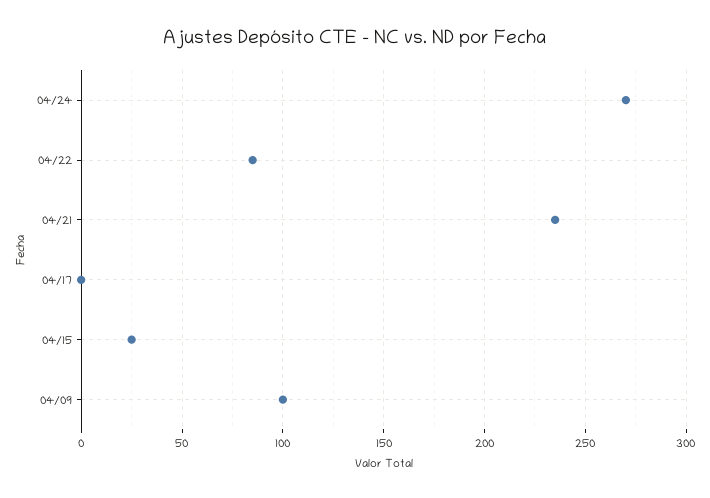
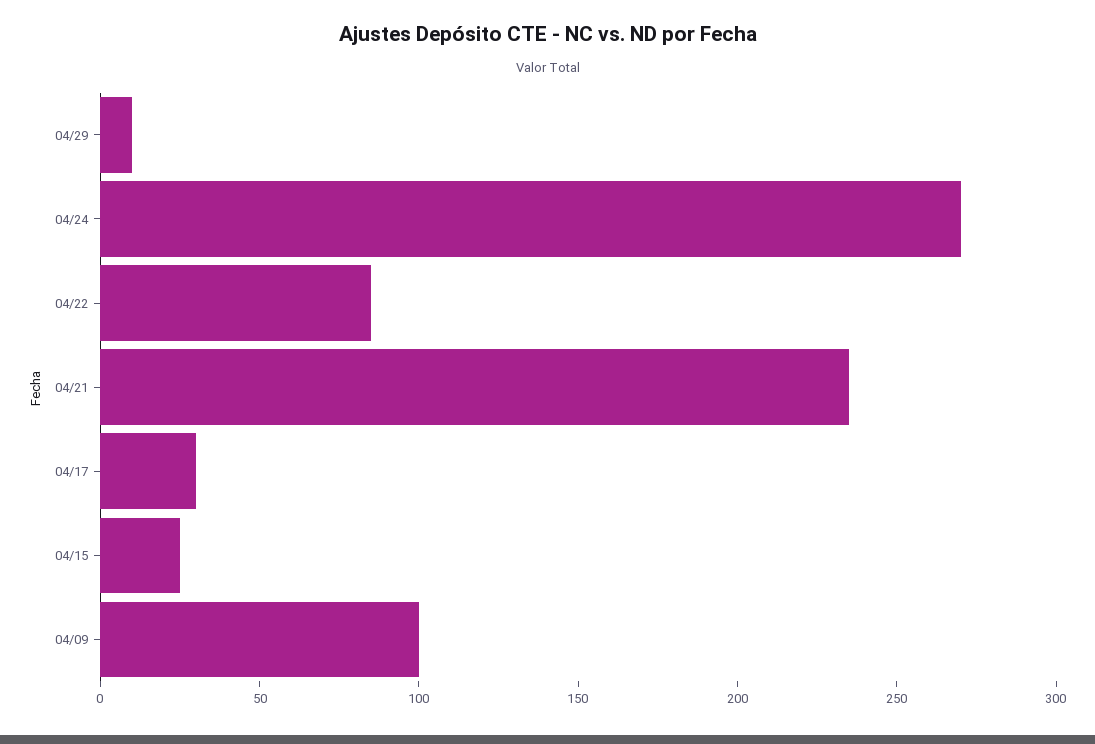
04/17: 0 -> 30
04/29: none -> 10

